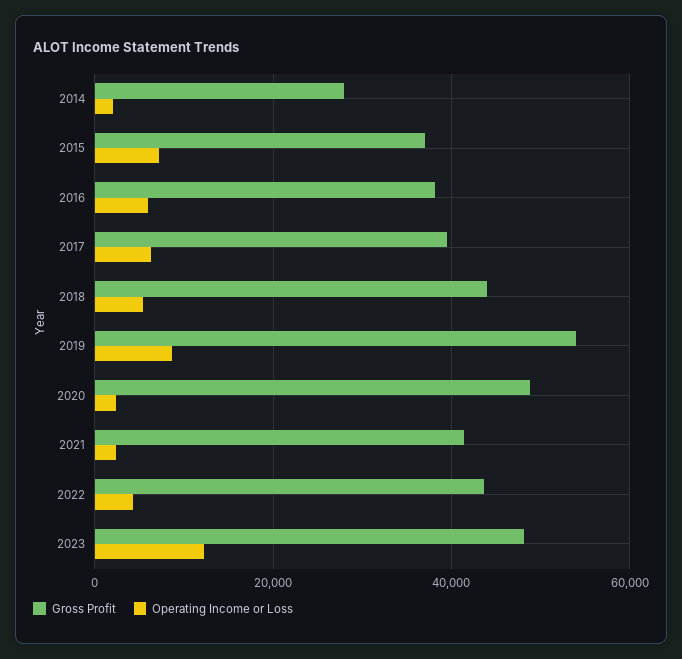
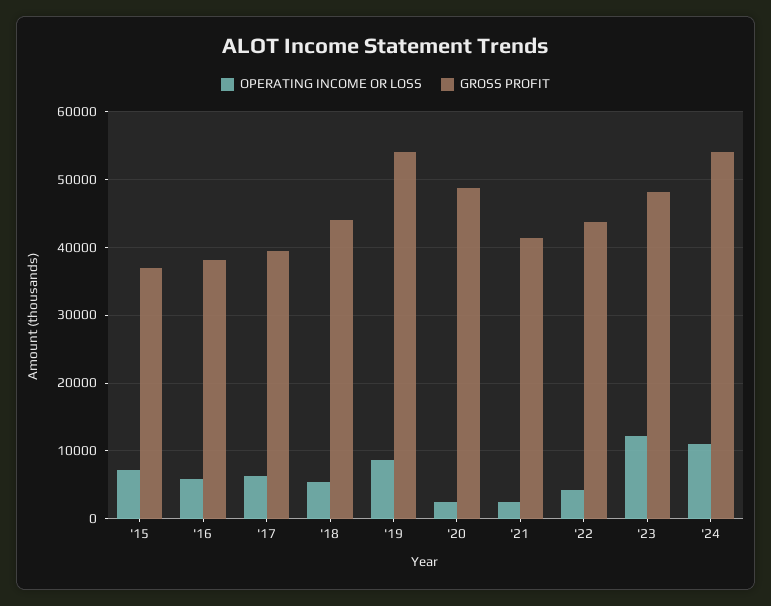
Gross Profit, 2014: 28000 -> none
Operating Income or Loss, 2014: 2000 -> none
Operating Income or Loss, '24: none -> 11000
Gross Profit, '24: none -> 54000

